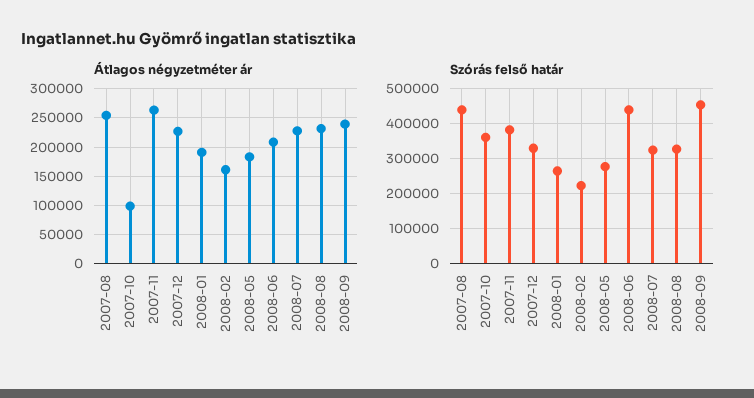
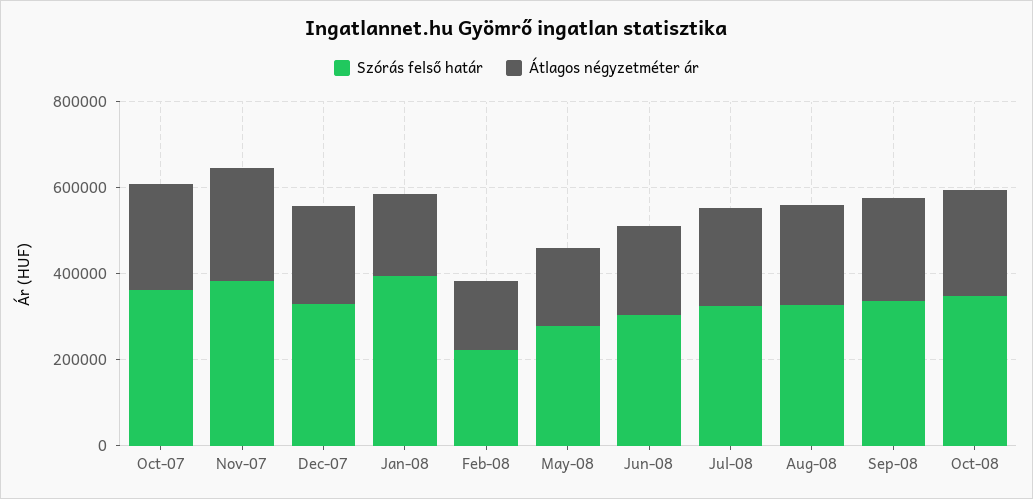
Átlagos négyzetméter ár, 2007-08: 250000 -> none
Átlagos négyzetméter ár, 2007-10: 100000 -> 250000
Szórás felső határ, 2007-08: 440000 -> none
Szórás felső határ, 2008-01: 260000 -> 400000
Szórás felső határ, 2008-06: 440000 -> 300000
Szórás felső határ, 2008-09: 460000 -> 350000
Szórás felső határ, Oct-08: none -> 350000
Átlagos négyzetméter ár, Oct-08: none -> 250000

